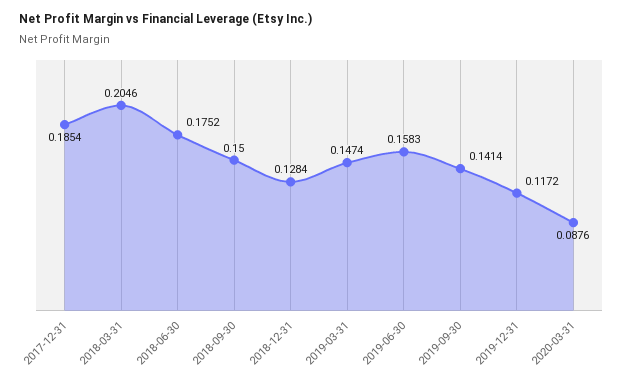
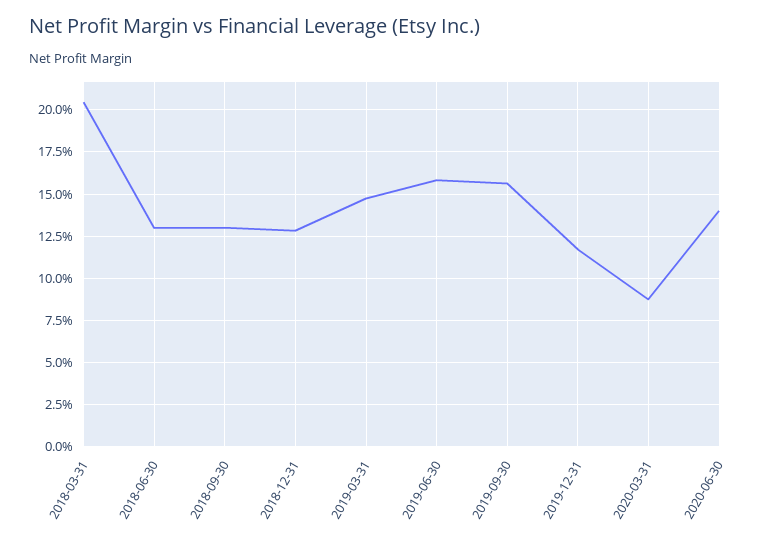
2017-12-31: 0.1854 -> none
2018-06-30: 0.1752 -> 0.13
2018-09-30: 0.15 -> 0.13
2019-09-30: 0.1414 -> 0.155
2020-06-30: none -> 0.14

